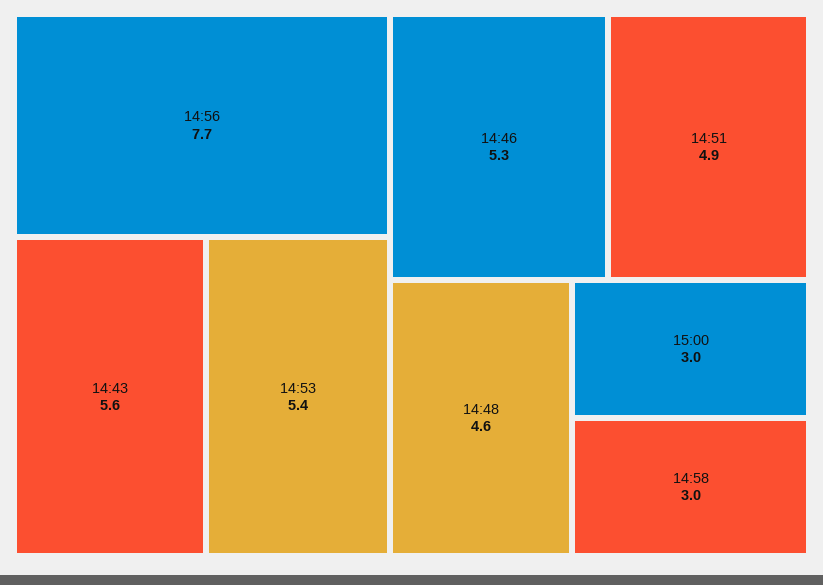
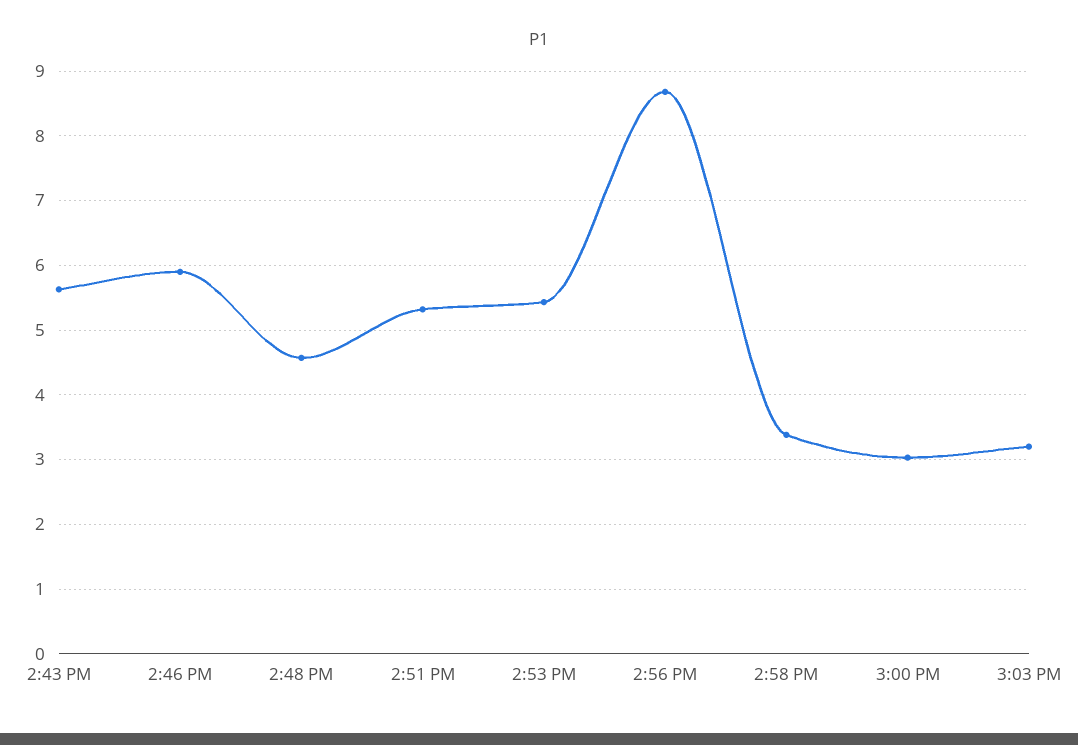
14:56: 7.7 -> 8.7
14:46: 5.3 -> 5.9
14:51: 4.9 -> 5.3
14:58: 3 -> 3.4
3:03 PM: none -> 3.2

